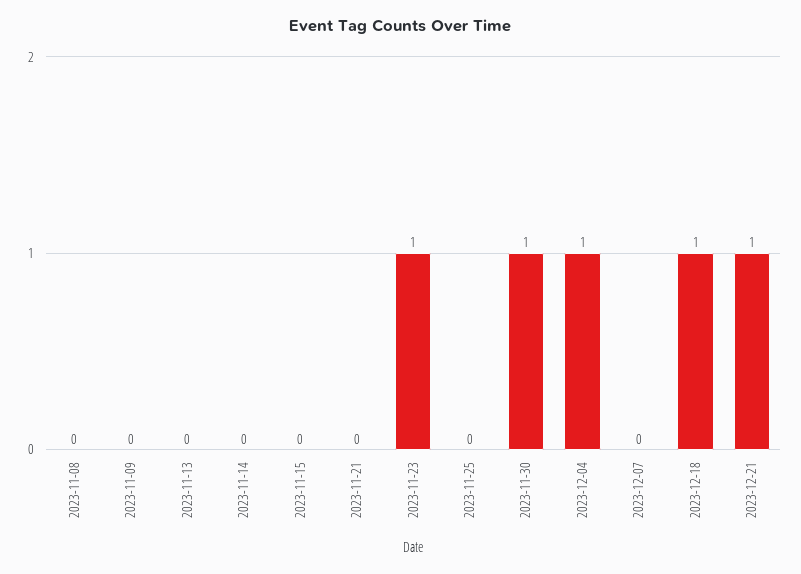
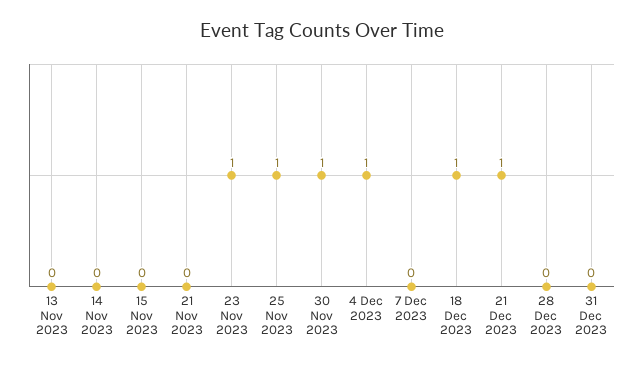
2023-11-08: 0 -> none
2023-11-09: 0 -> none
2023-11-25: 0 -> 1
28 Dec 2023: none -> 0
31 Dec 2023: none -> 0

